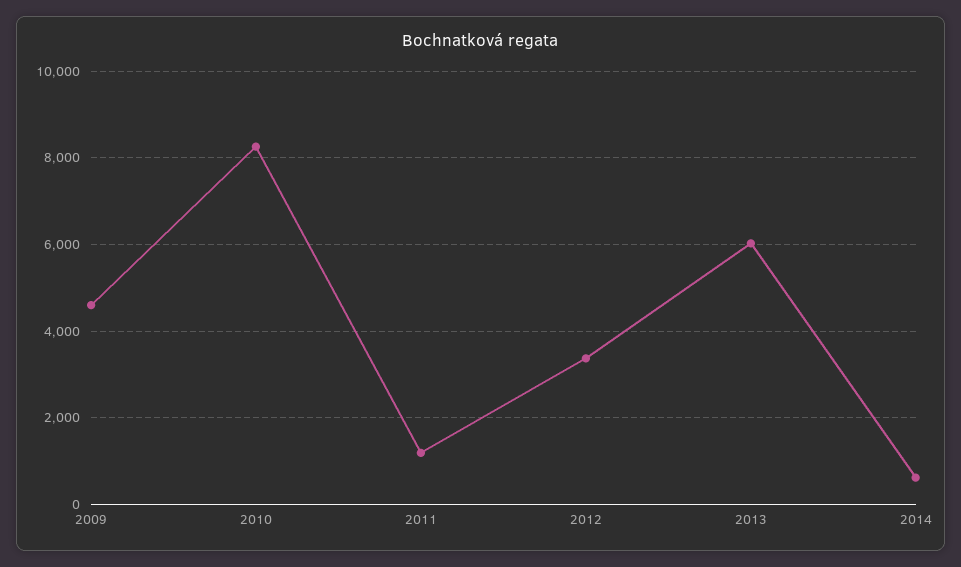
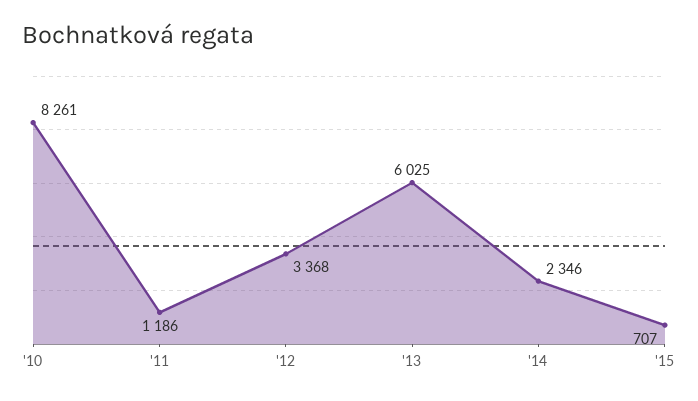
2009: 4600 -> none
2014: 600 -> 2346
'15: none -> 707

